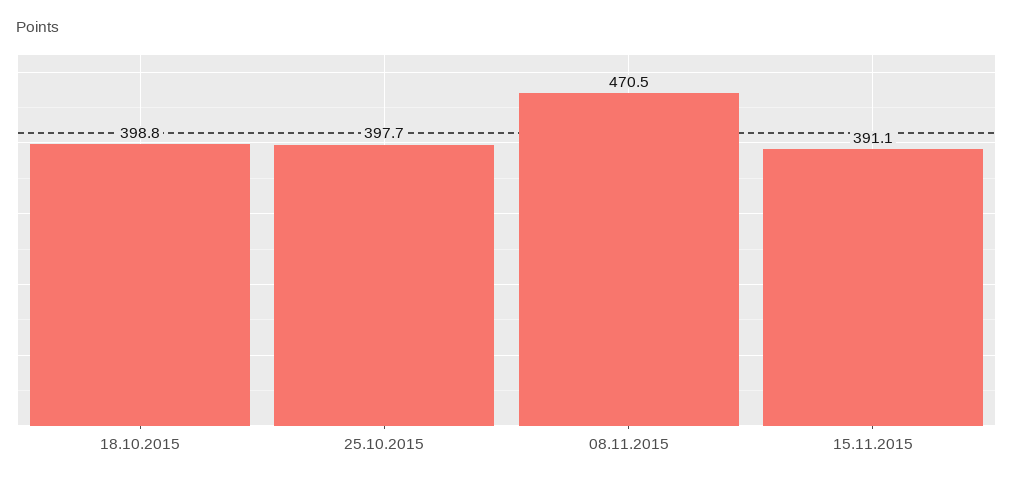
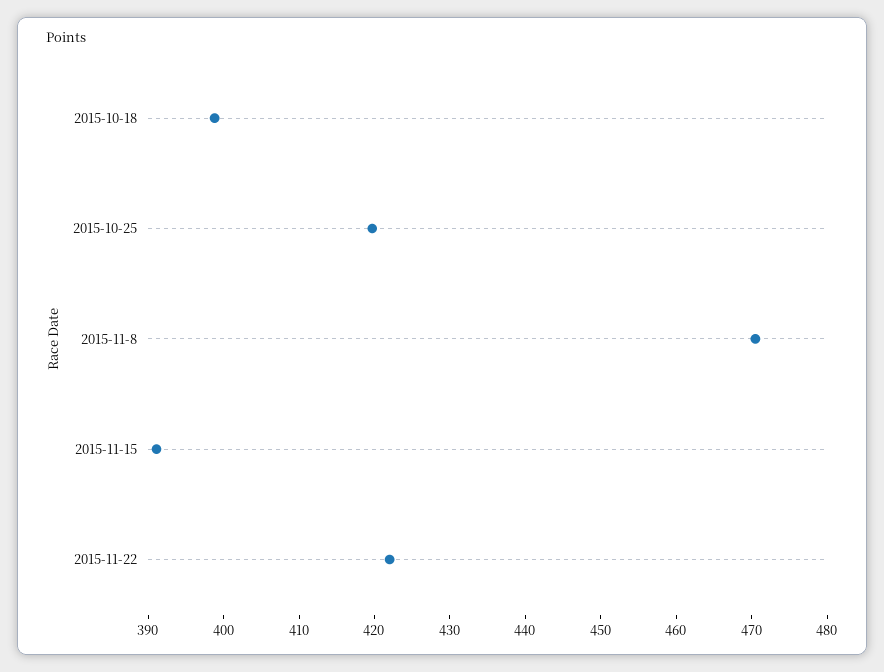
25.10.2015: 397.7 -> 420
2015-11-22: none -> 422

